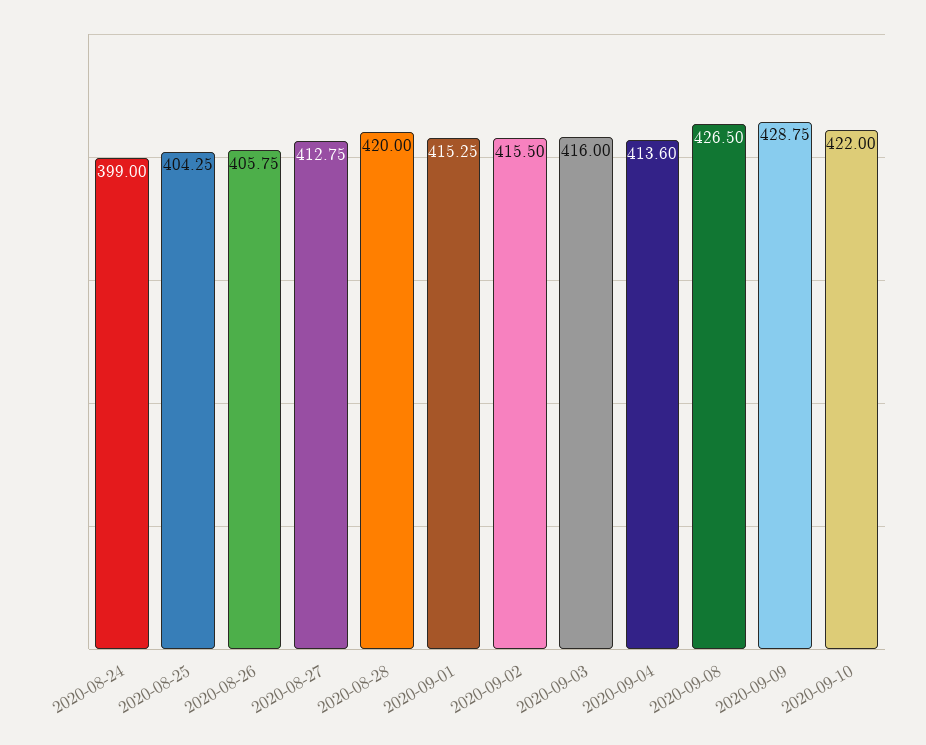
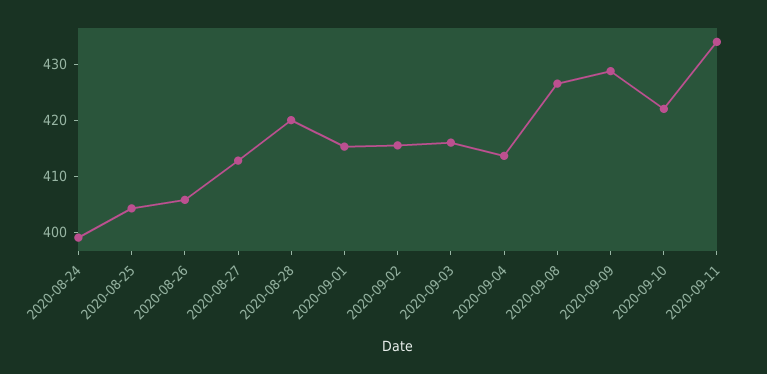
2020-09-11: none -> 434

